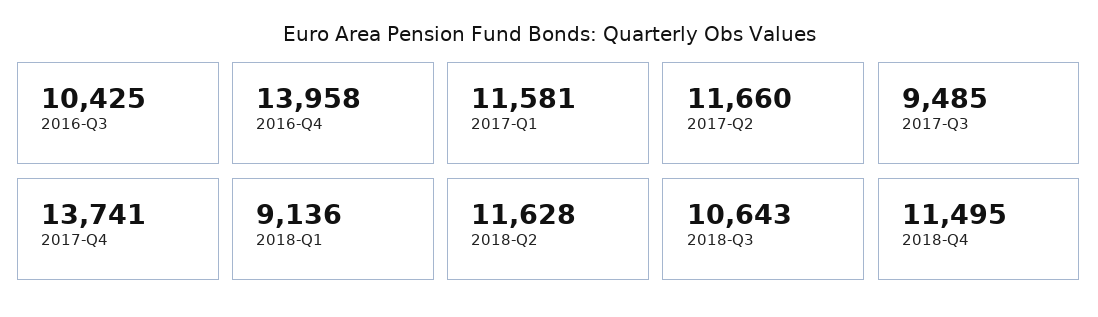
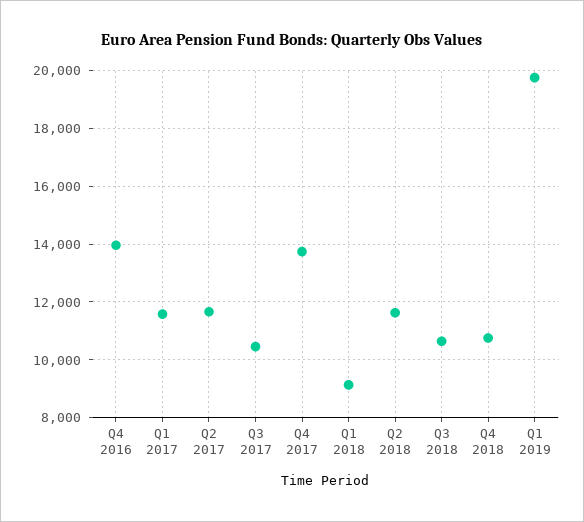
2016-Q3: 10425 -> none
2017-Q3: 9485 -> 10500
2018-Q4: 11495 -> 10750
Q1 2019: none -> 19750

